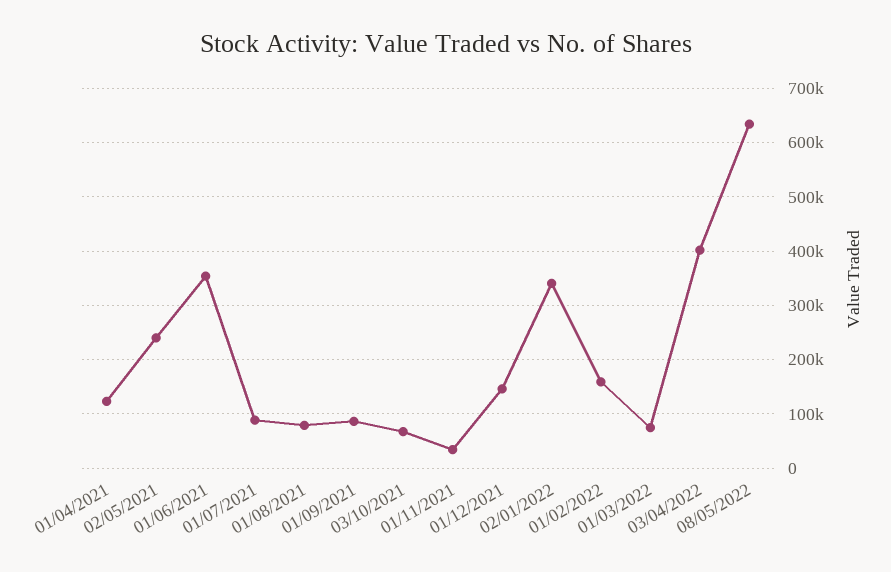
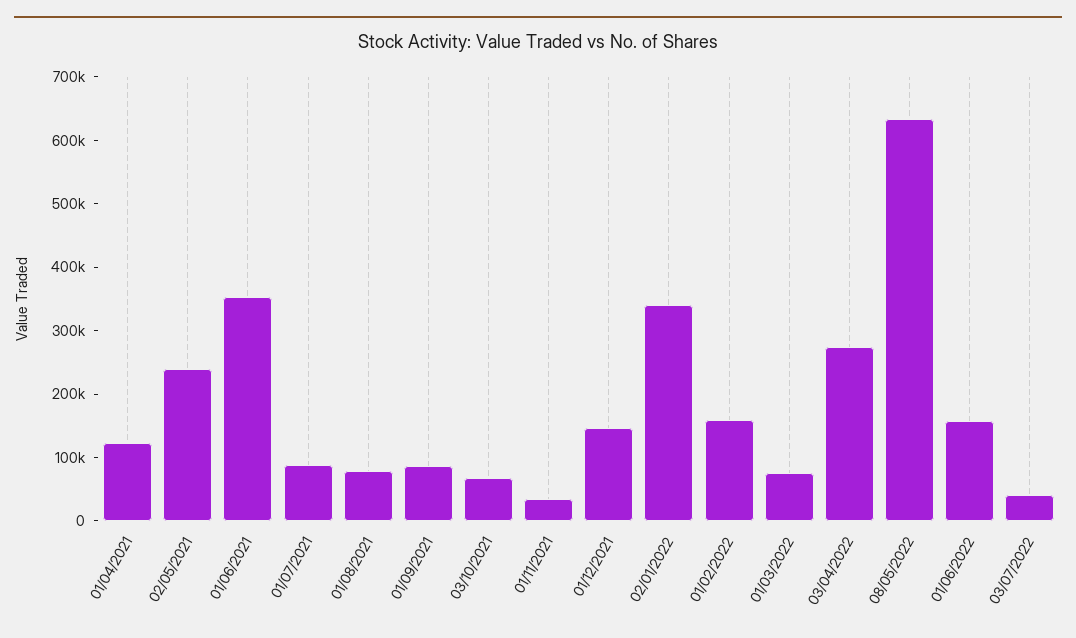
03/04/2022: 400000 -> 280000
01/06/2022: none -> 160000
03/07/2022: none -> 40000

